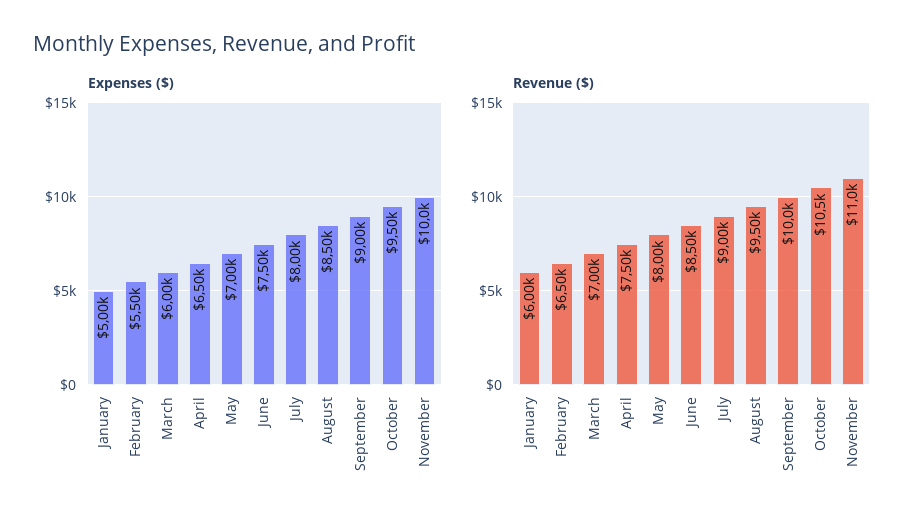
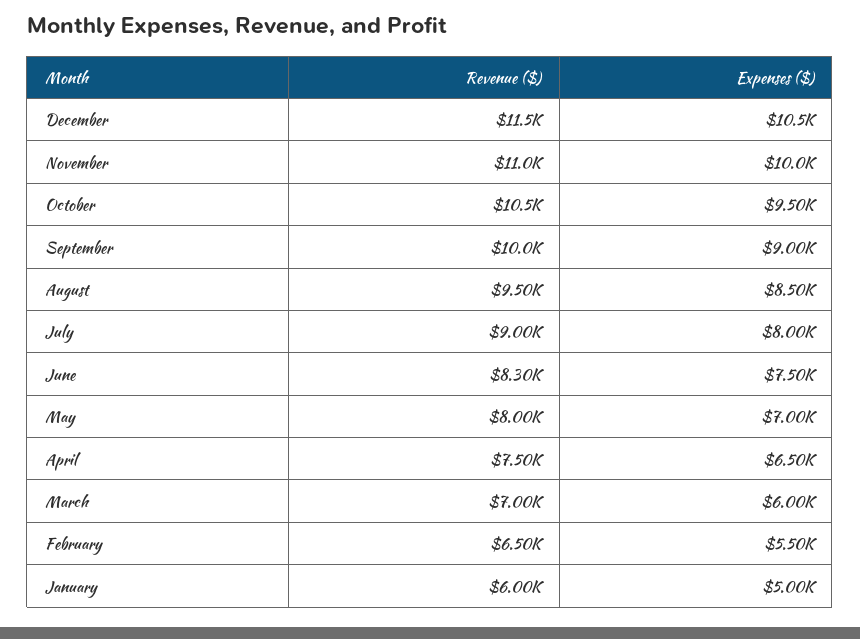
Revenue ($), June: 8500 -> 8300
Revenue ($), December: none -> 11500
Expenses ($), December: none -> 10500

